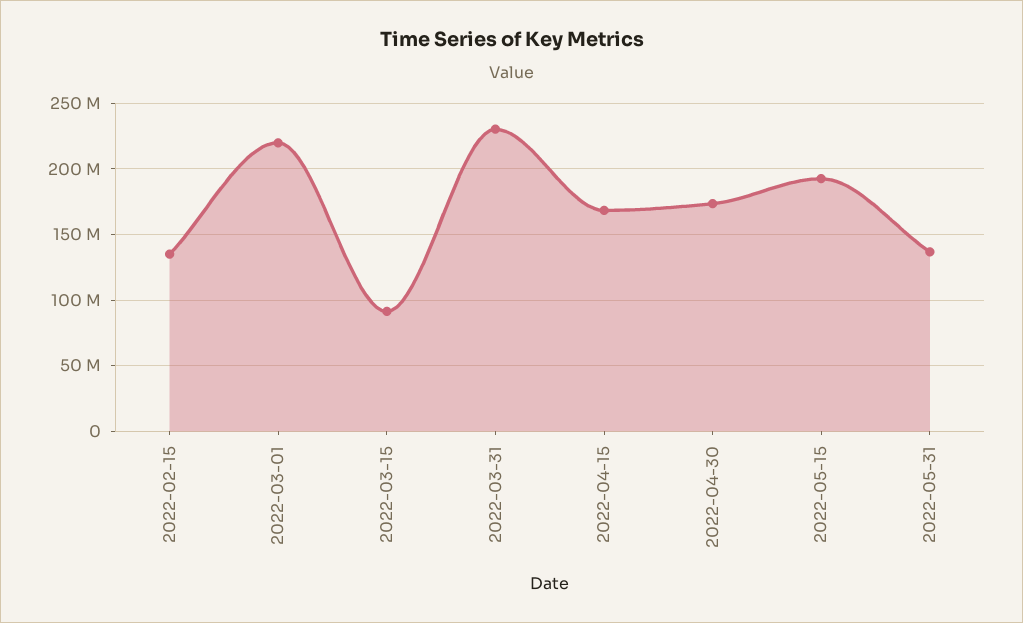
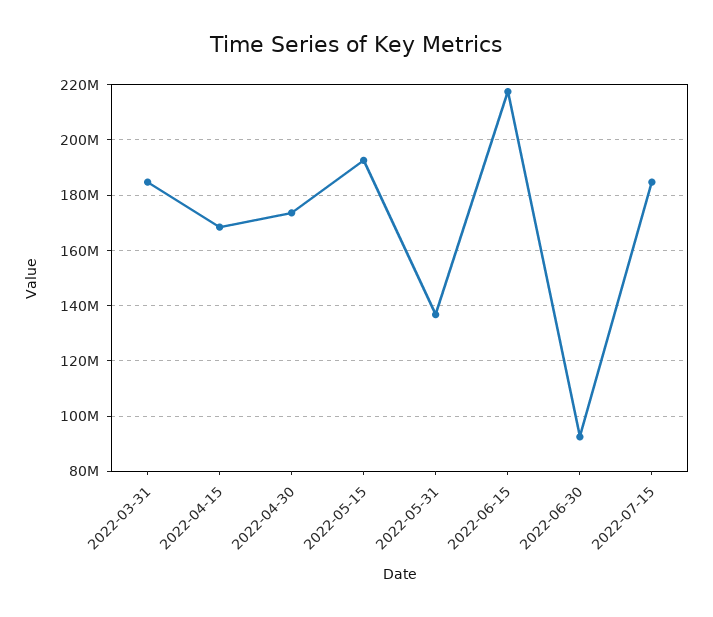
2022-02-15: 135000000 -> none
2022-03-01: 220000000 -> none
2022-03-15: 90000000 -> none
2022-03-31: 230000000 -> 185000000
2022-06-15: none -> 217500000
2022-06-30: none -> 92500000
2022-07-15: none -> 185000000

